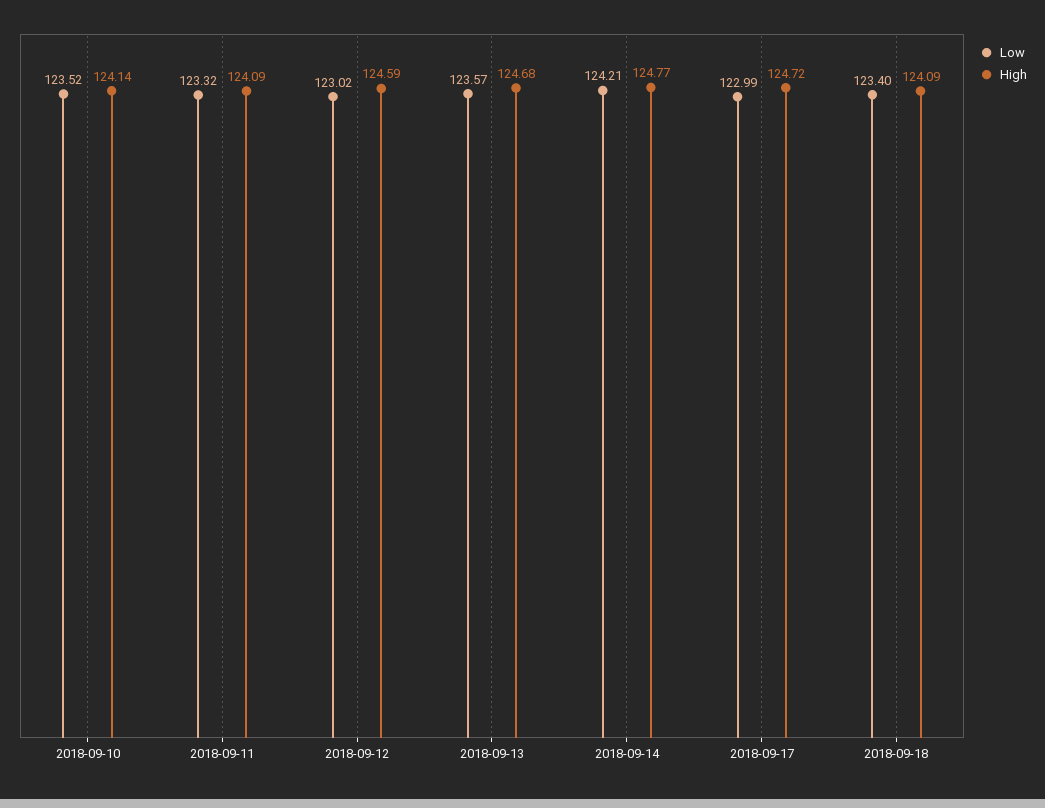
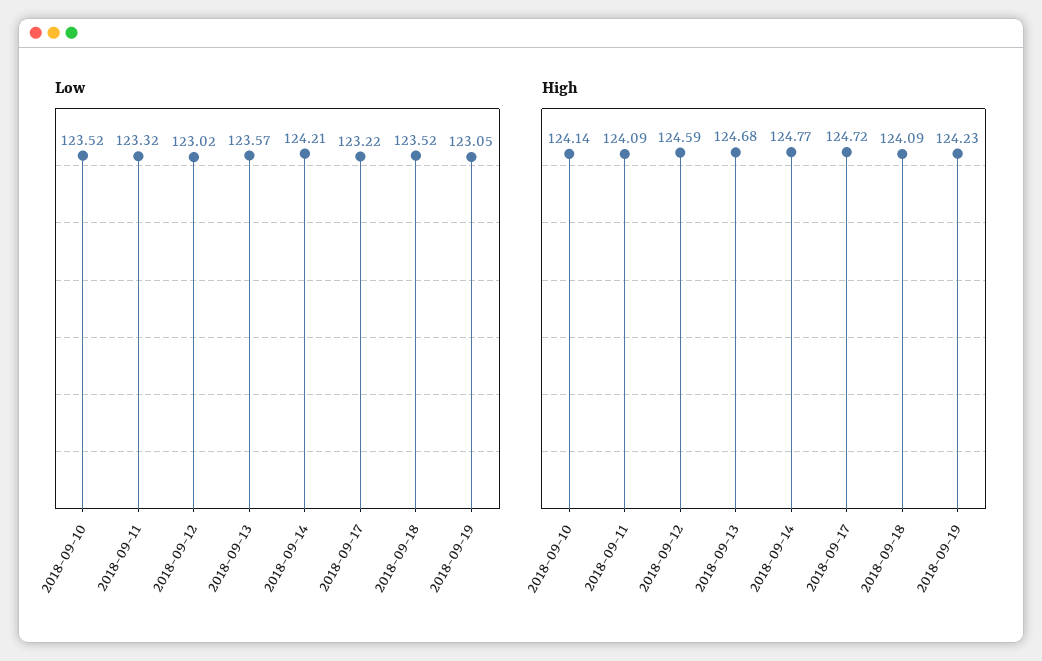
Low, 2018-09-17: 122.99 -> 123.22
Low, 2018-09-18: 123.4 -> 123.52
Low, 2018-09-19: none -> 123.05
High, 2018-09-19: none -> 124.23

